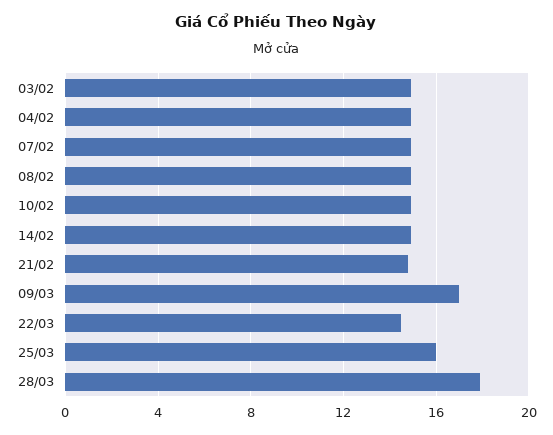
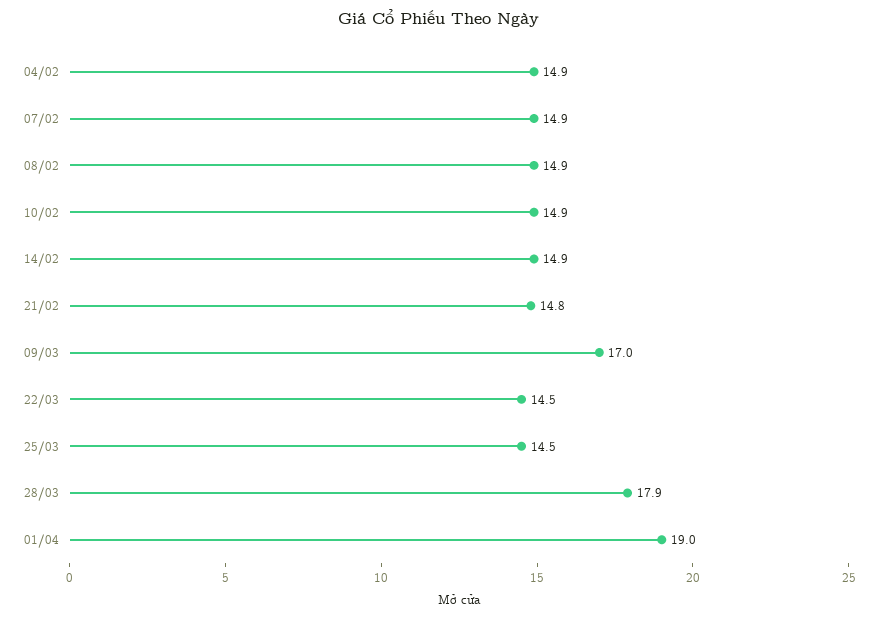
03/02: 15 -> none
25/03: 16 -> 14.5
01/04: none -> 19

